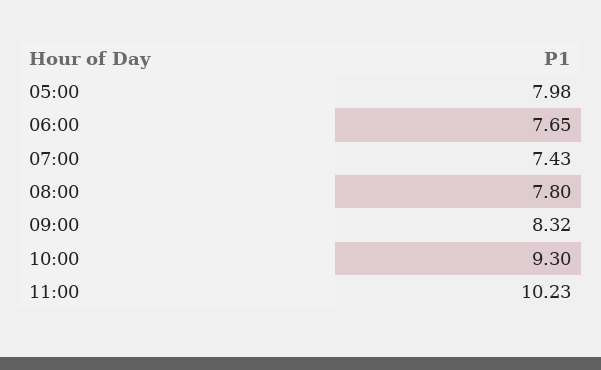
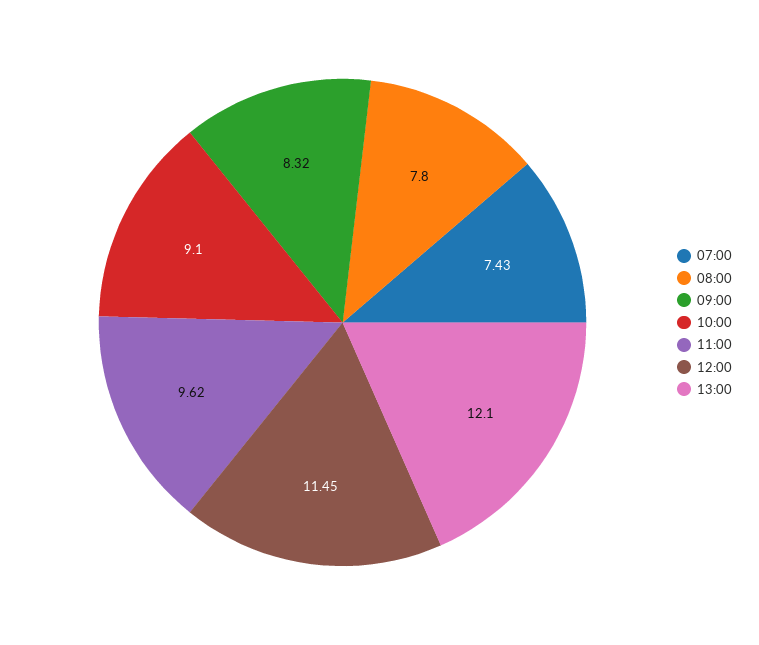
05:00: 7.98 -> none
06:00: 7.65 -> none
10:00: 9.3 -> 9.1
11:00: 10.23 -> 9.62
12:00: none -> 11.45
13:00: none -> 12.1

